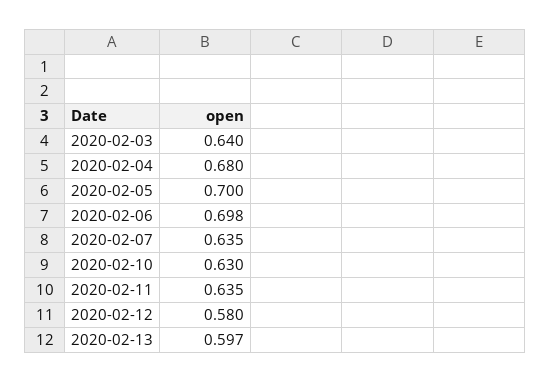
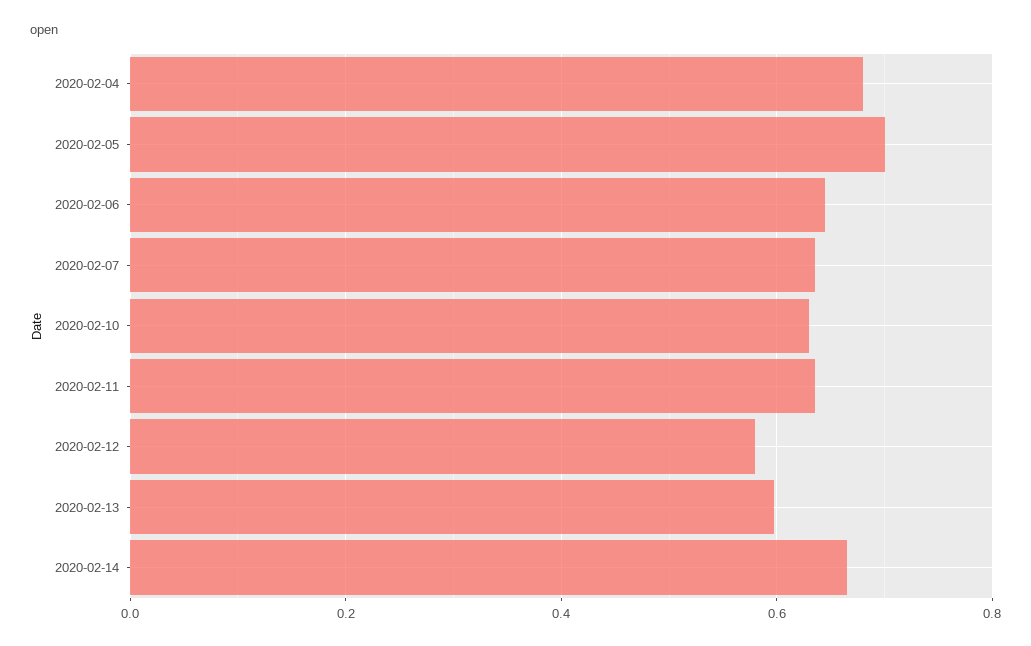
2020-02-03: 0.64 -> none
2020-02-06: 0.698 -> 0.64
2020-02-14: none -> 0.66

